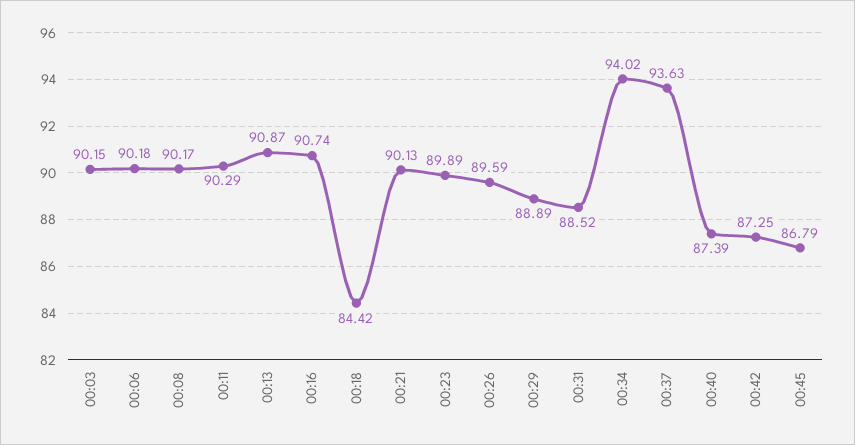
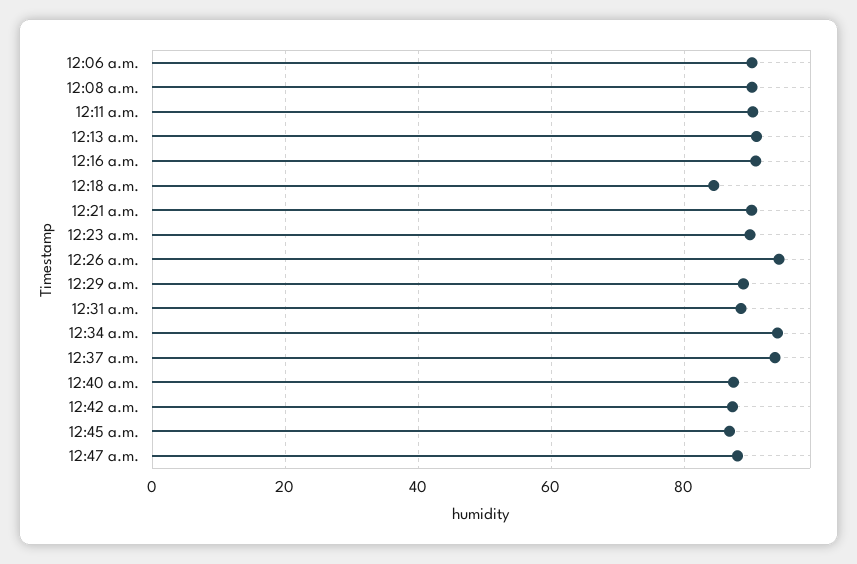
00:03: 90.15 -> none
00:26: 89.59 -> 94
12:47 a.m.: none -> 88

